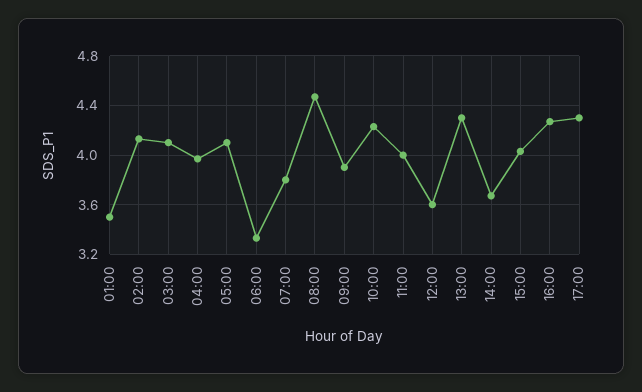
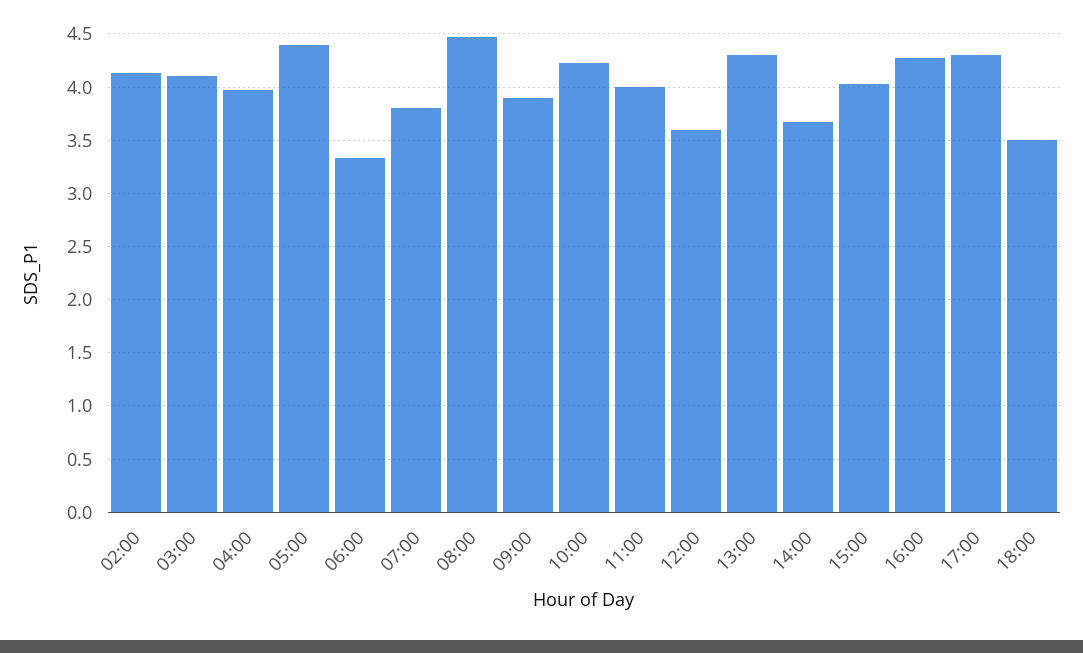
01:00: 3.5 -> none
05:00: 4.1 -> 4.4
18:00: none -> 3.5

